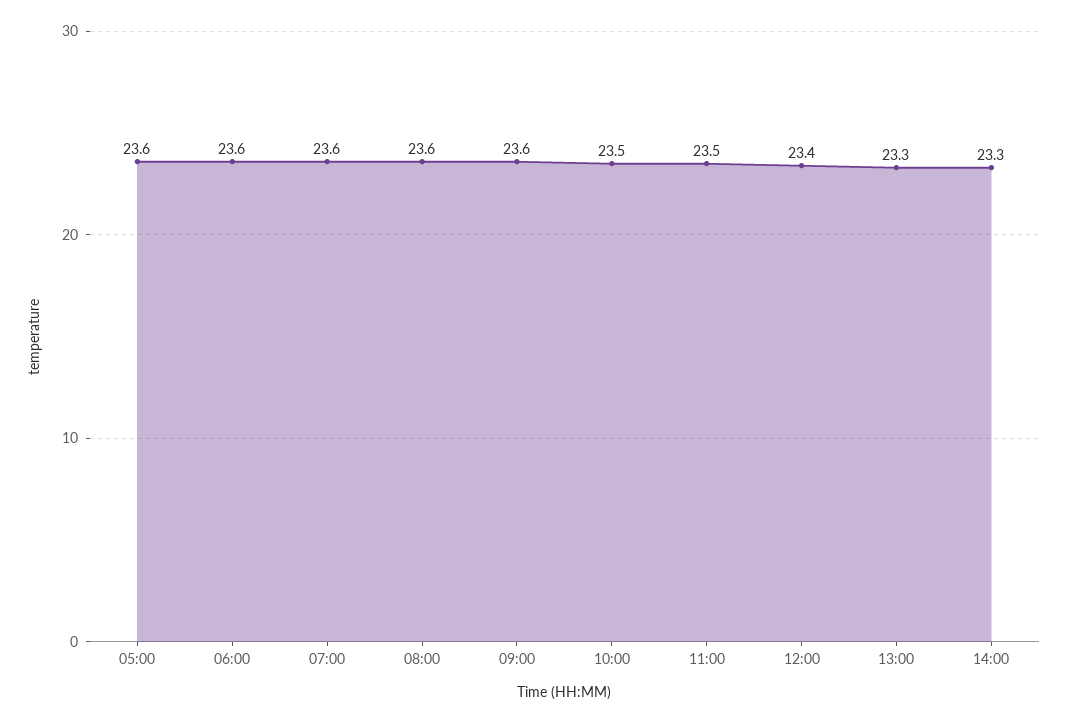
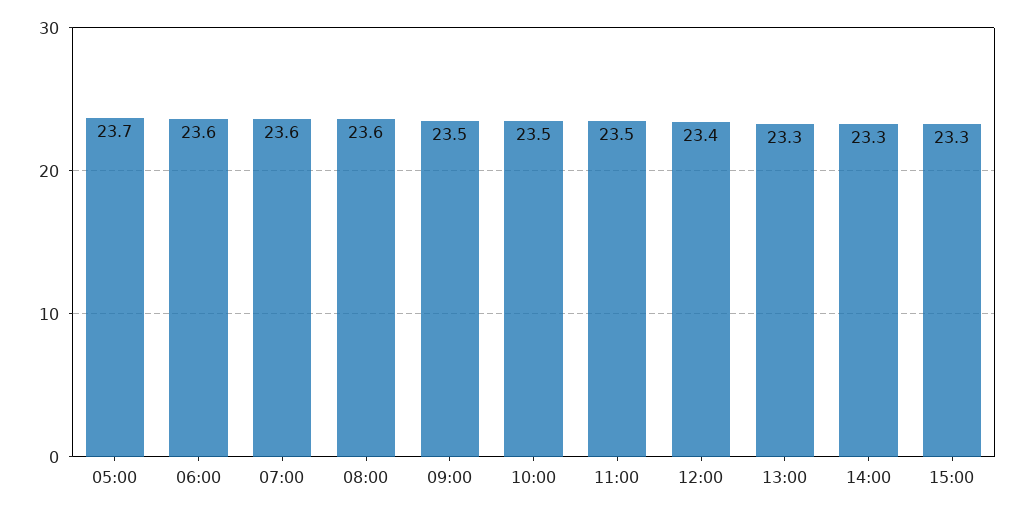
05:00: 23.6 -> 23.7
09:00: 23.6 -> 23.5
15:00: none -> 23.3

